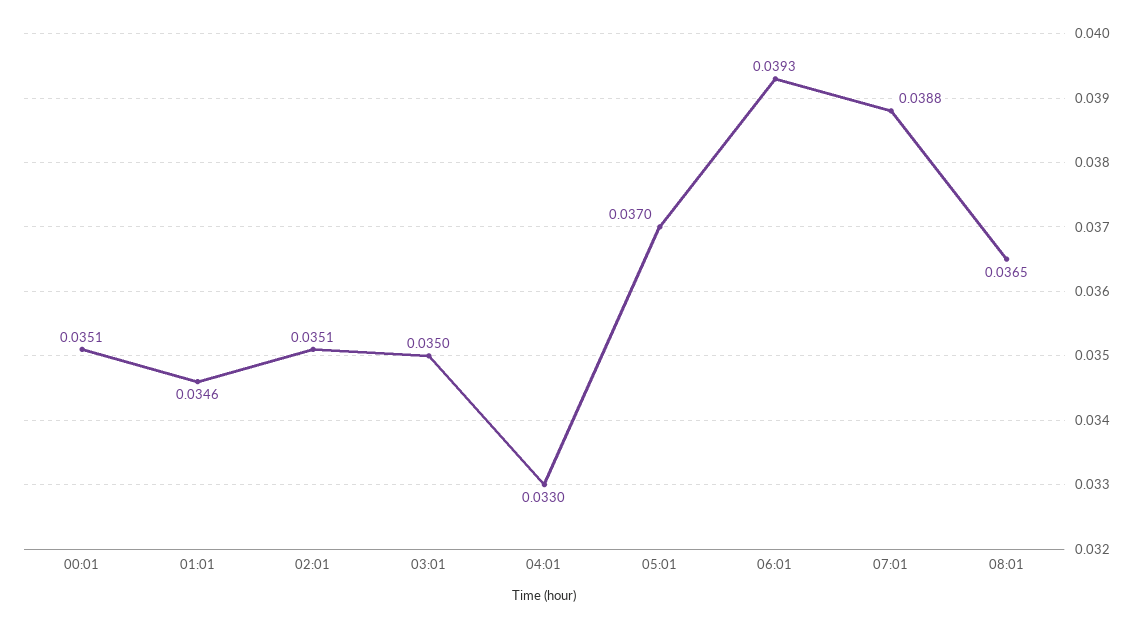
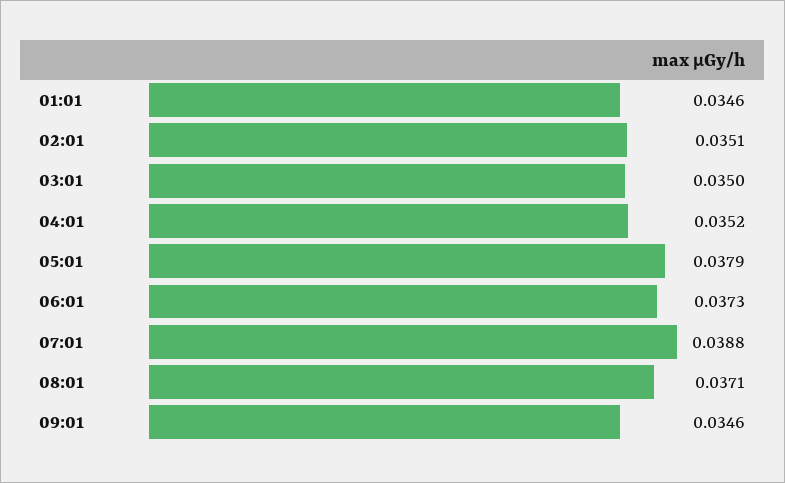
00:01: 0.0351 -> none
04:01: 0.033 -> 0.0352
05:01: 0.037 -> 0.0379
06:01: 0.0393 -> 0.0373
08:01: 0.0365 -> 0.0371
09:01: none -> 0.0346

